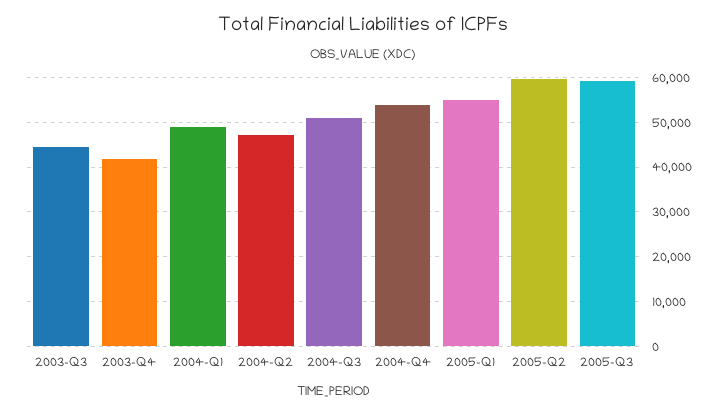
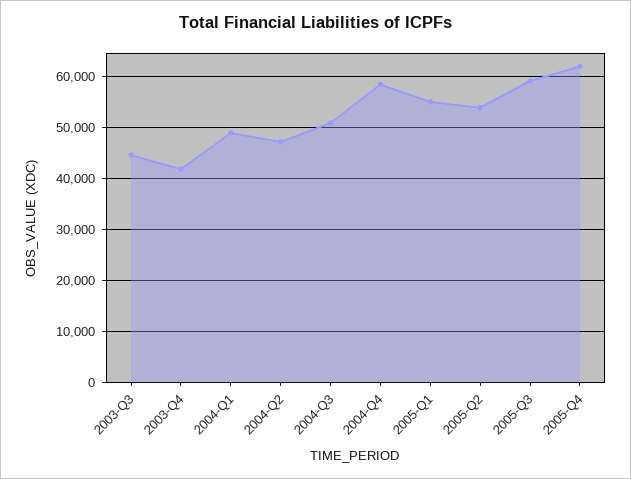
2004-Q4: 54000 -> 58000
2005-Q2: 60000 -> 54000
2005-Q4: none -> 62000

